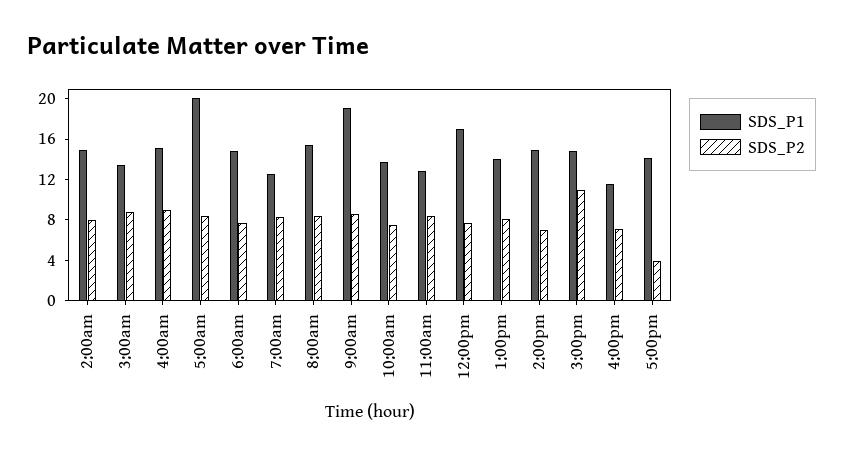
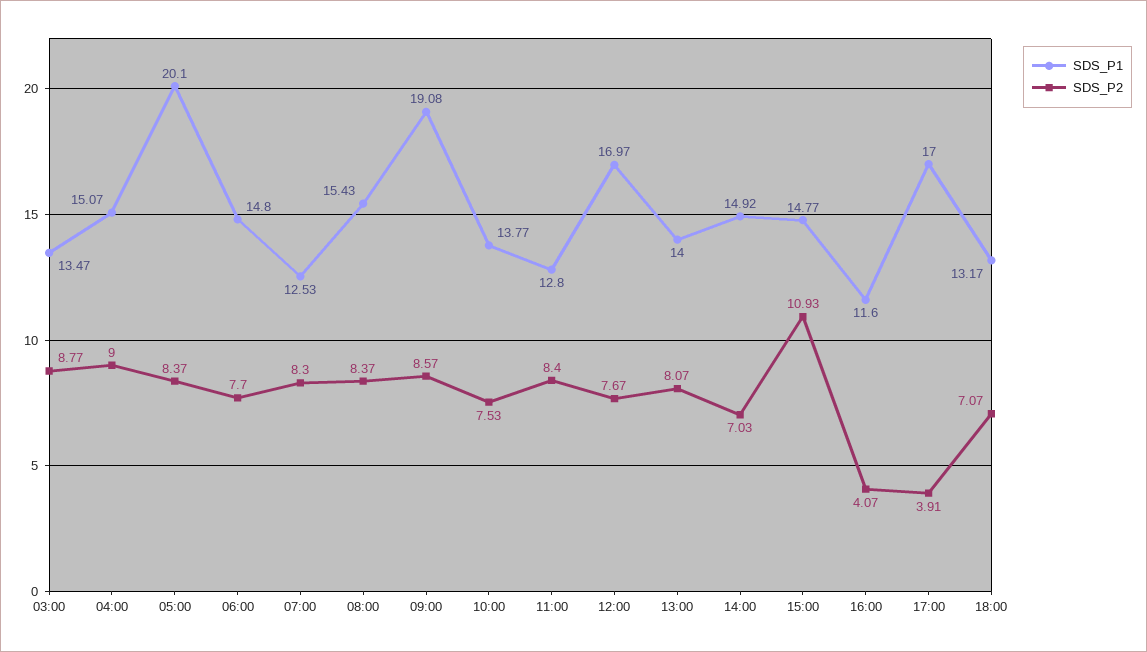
SDS_P1, 2:00am: 15 -> none
SDS_P2, 2:00am: 8 -> none
SDS_P2, 4:00pm: 7 -> 4.07
SDS_P1, 5:00pm: 14 -> 17
SDS_P1, 18:00: none -> 13.17
SDS_P2, 18:00: none -> 7.07

